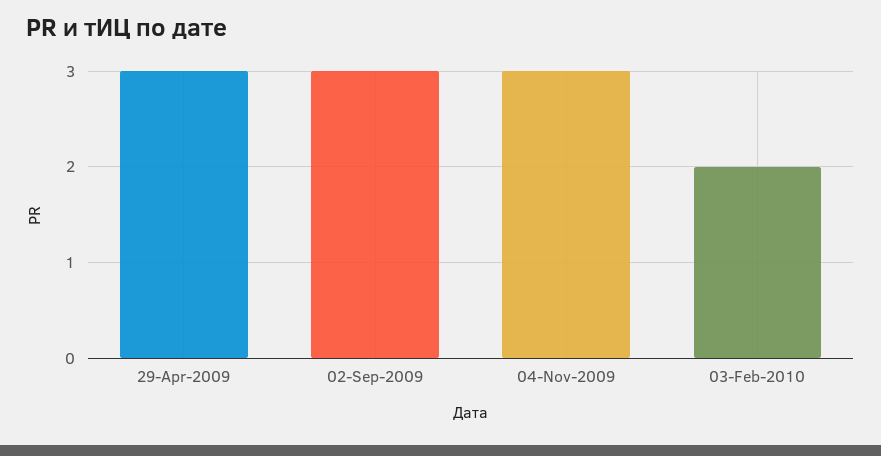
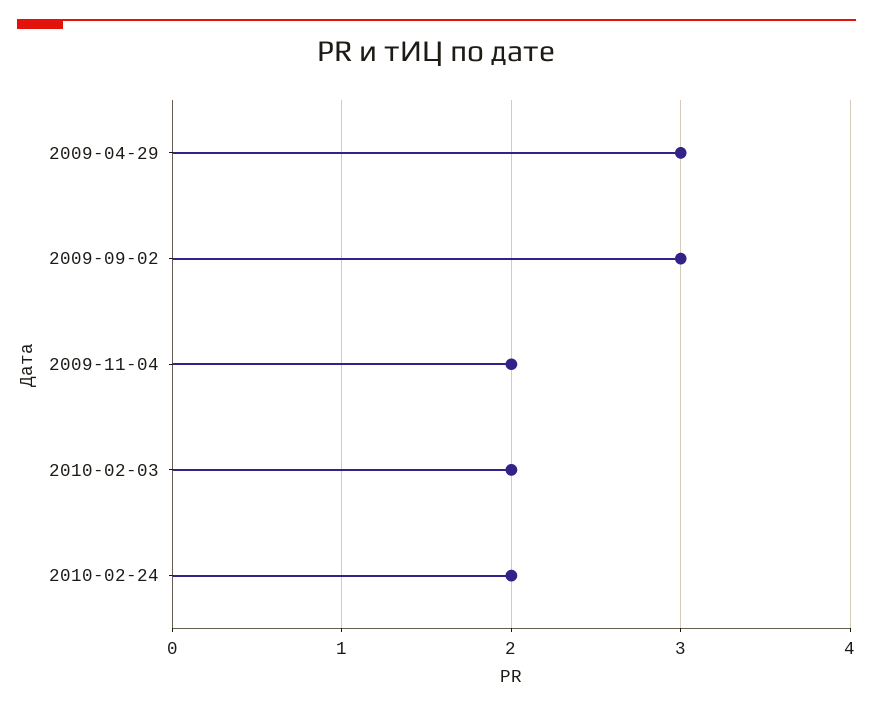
04-Nov-2009: 3 -> 2
2010-02-24: none -> 2

